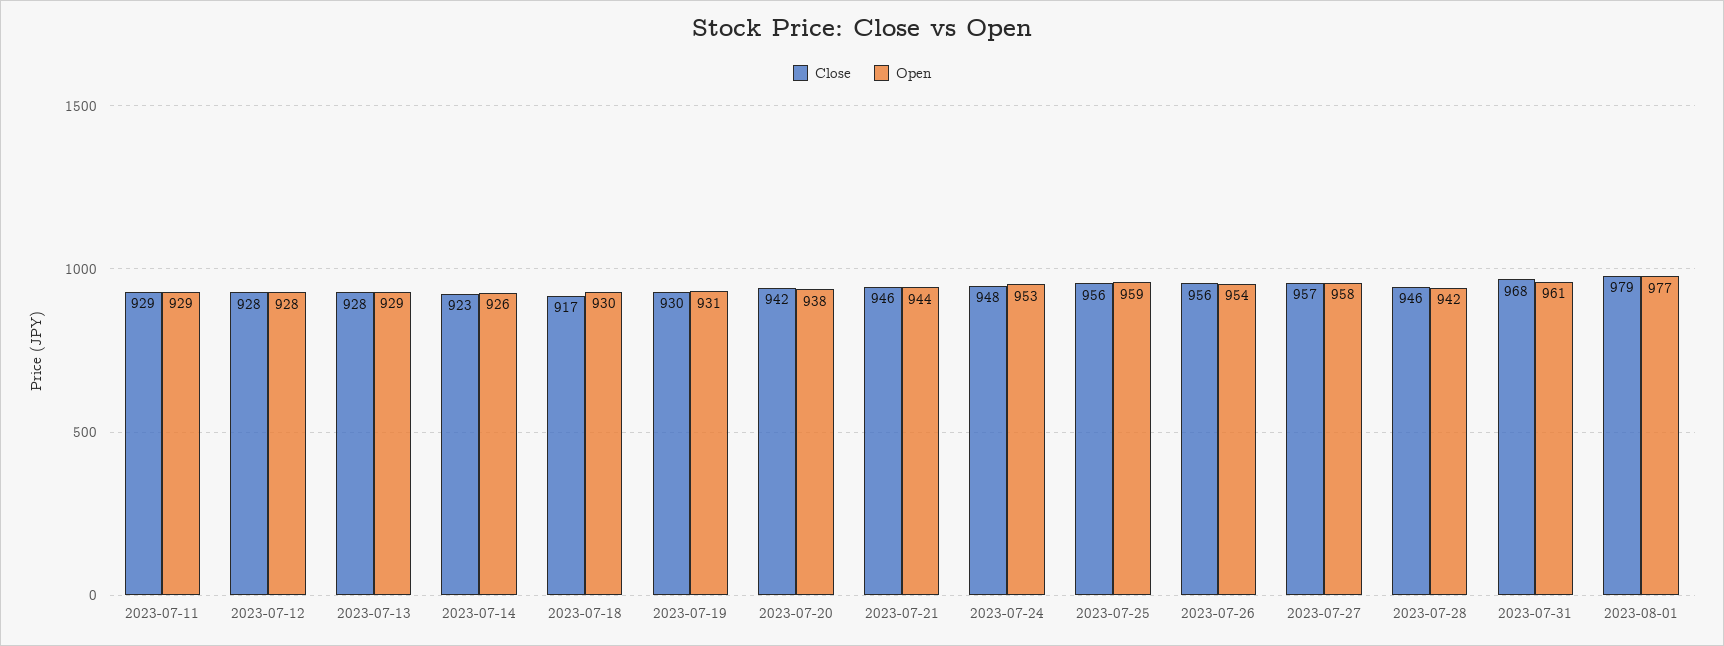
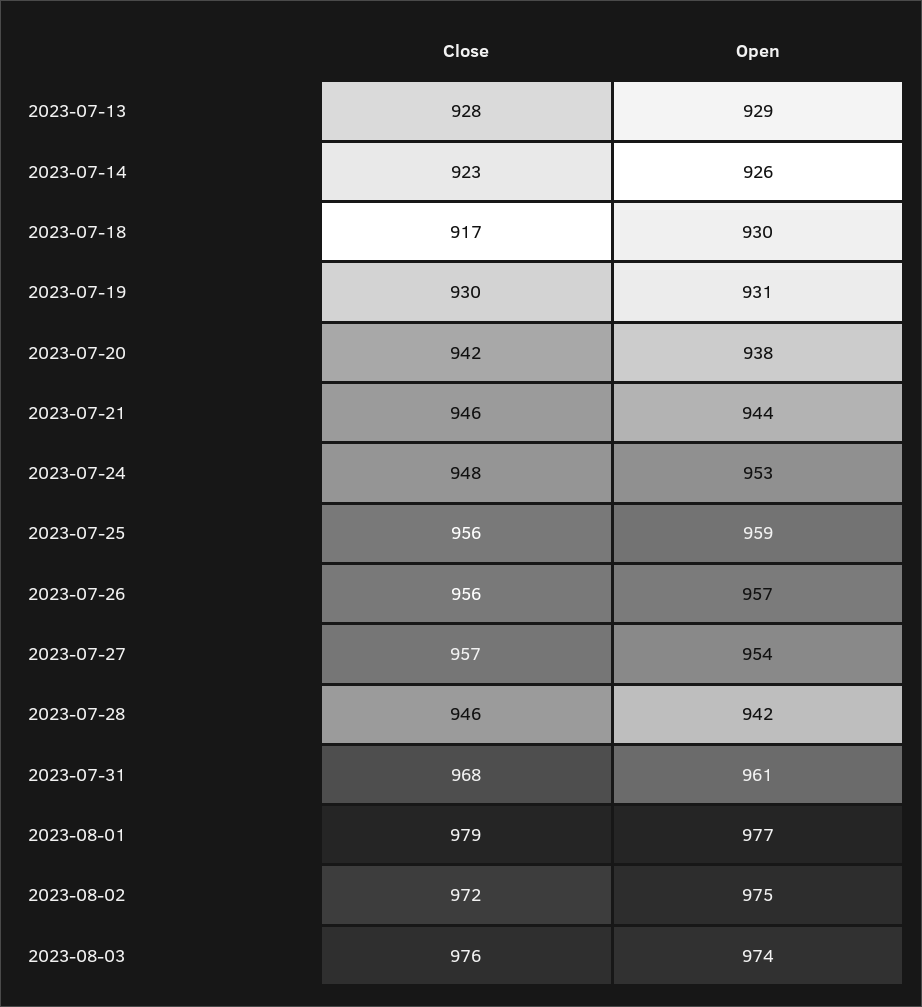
Close, 2023-07-11: 929 -> none
Open, 2023-07-11: 929 -> none
Close, 2023-07-12: 928 -> none
Open, 2023-07-12: 928 -> none
Open, 2023-07-26: 954 -> 957
Open, 2023-07-27: 958 -> 954
Close, 2023-08-02: none -> 972
Open, 2023-08-02: none -> 975
Close, 2023-08-03: none -> 976
Open, 2023-08-03: none -> 974

